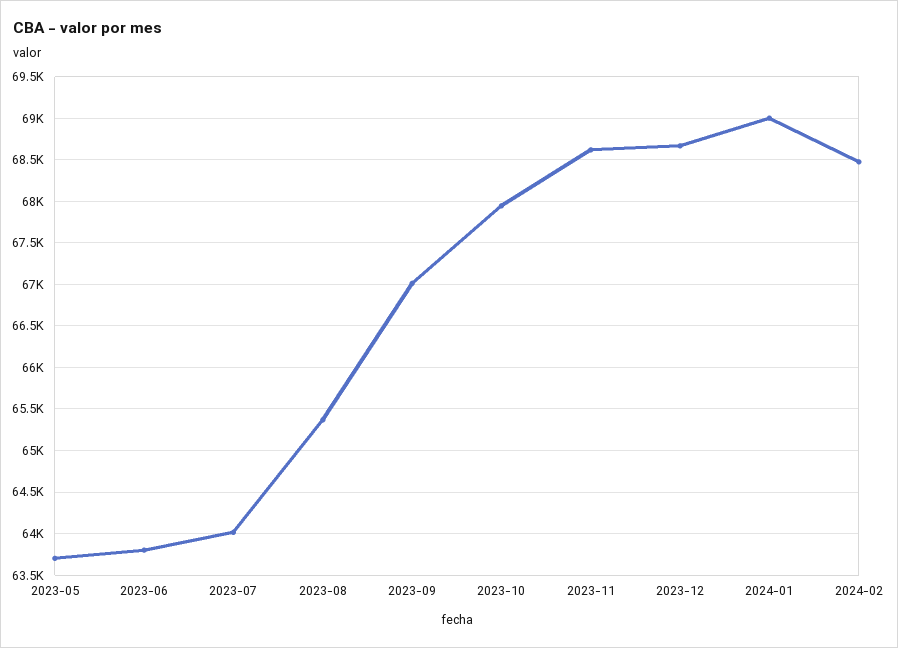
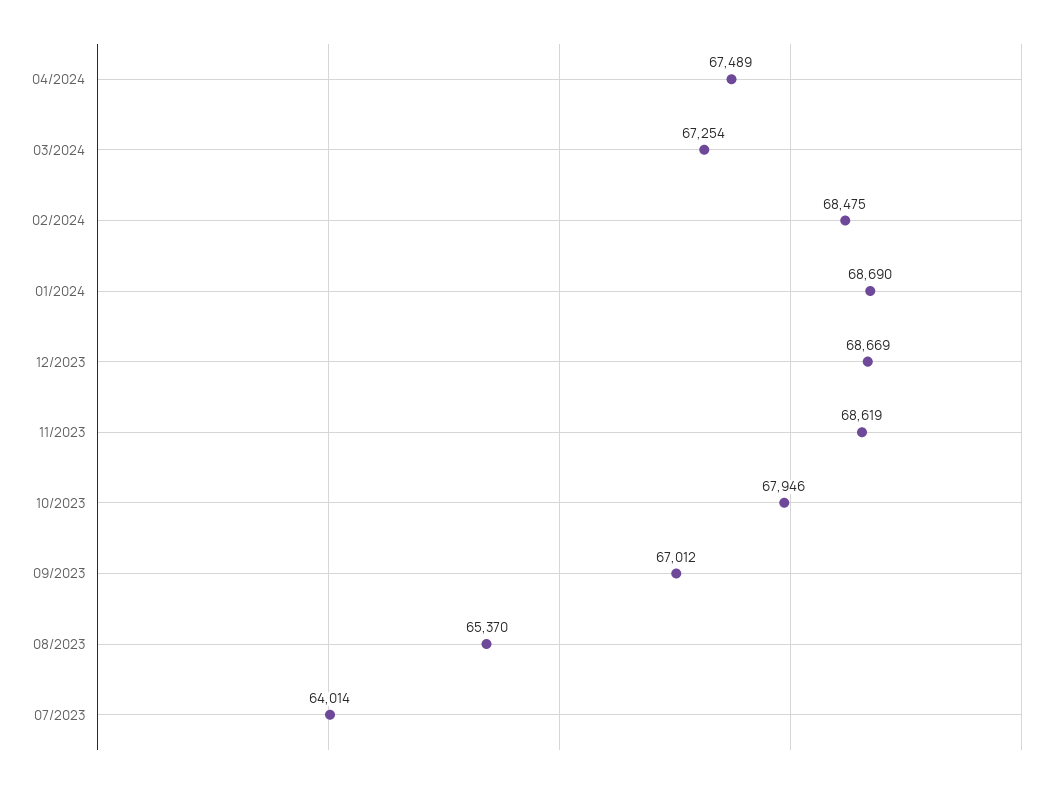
2023-05: 63700 -> none
2023-06: 63800 -> none
2024-01: 69000 -> 68690
04/2024: none -> 67489
03/2024: none -> 67254

